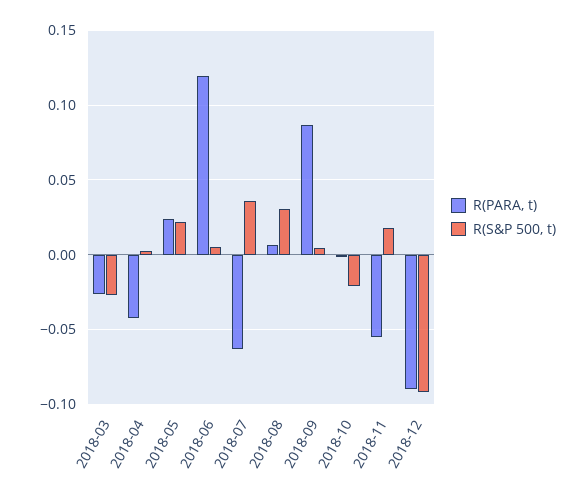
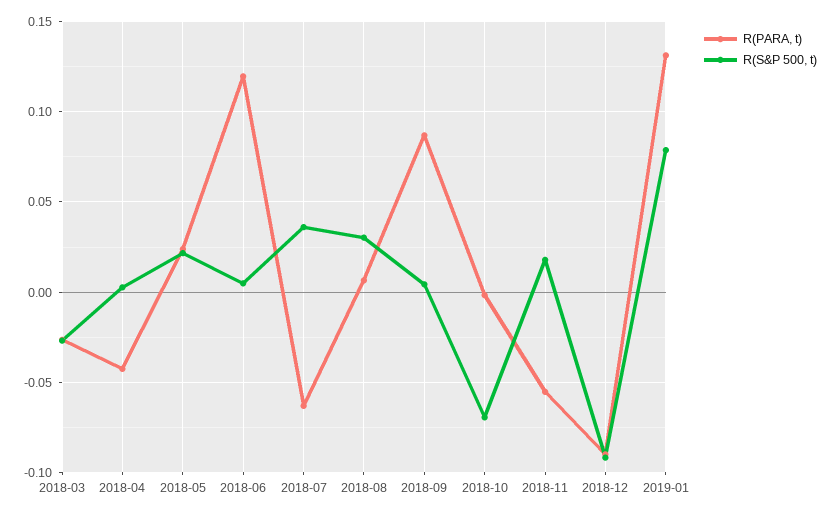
R(S&P 500, t), 2018-10: -0.02 -> -0.07
R(PARA, t), 2019-01: none -> 0.13
R(S&P 500, t), 2019-01: none -> 0.08

